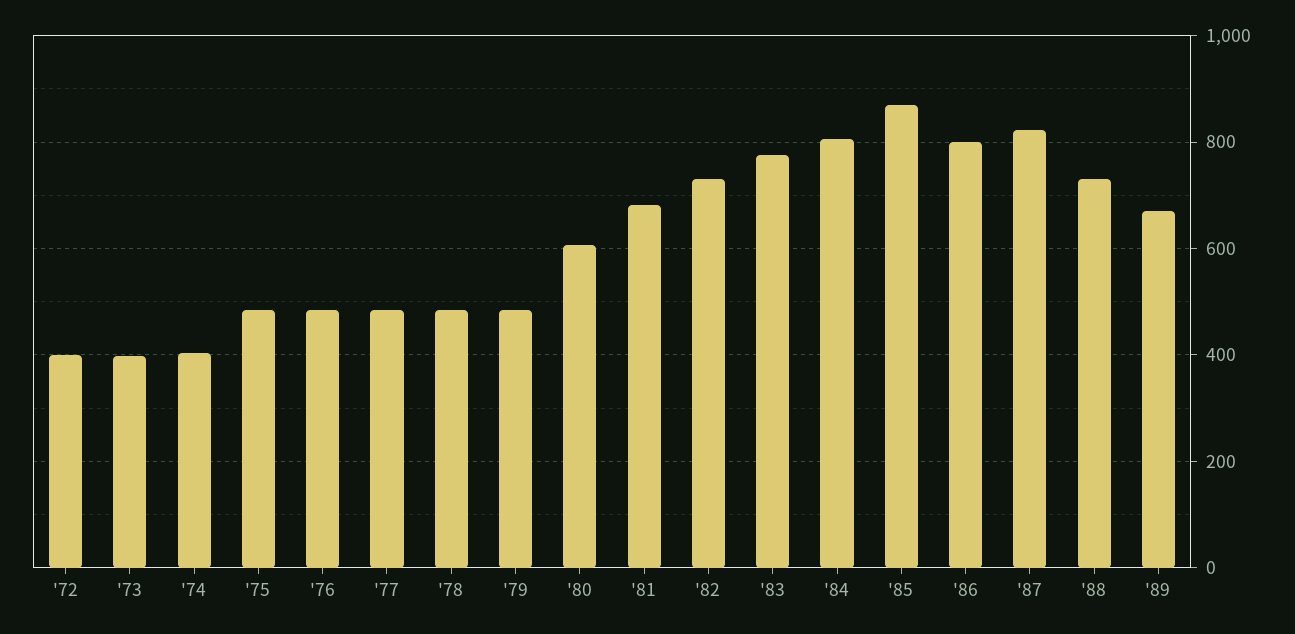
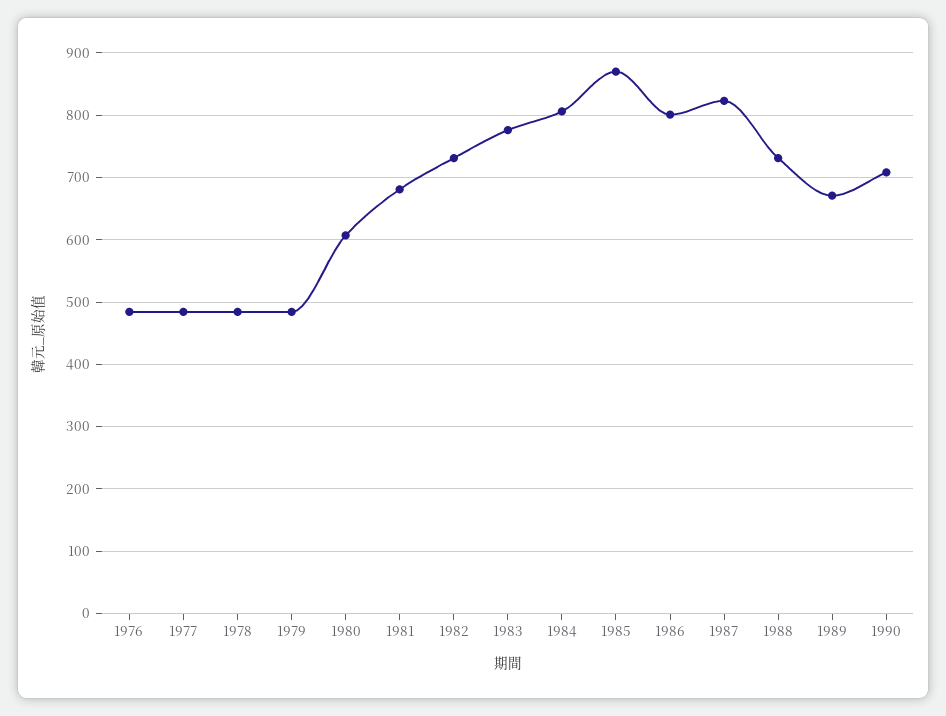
'72: 400 -> none
'73: 400 -> none
'74: 400 -> none
'75: 480 -> none
1990: none -> 710

